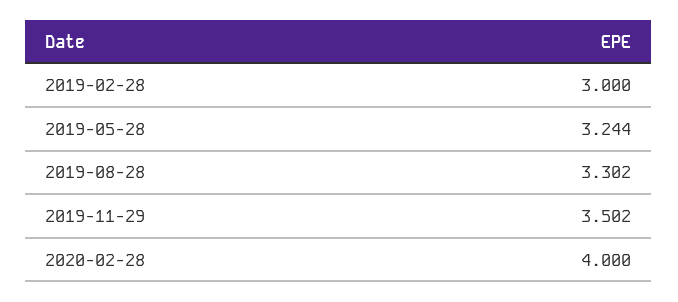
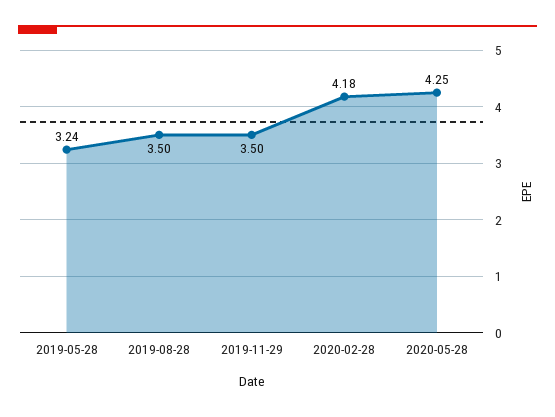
2019-02-28: 3 -> none
2019-08-28: 3.302 -> 3.5
2020-02-28: 4 -> 4.18
2020-05-28: none -> 4.25

